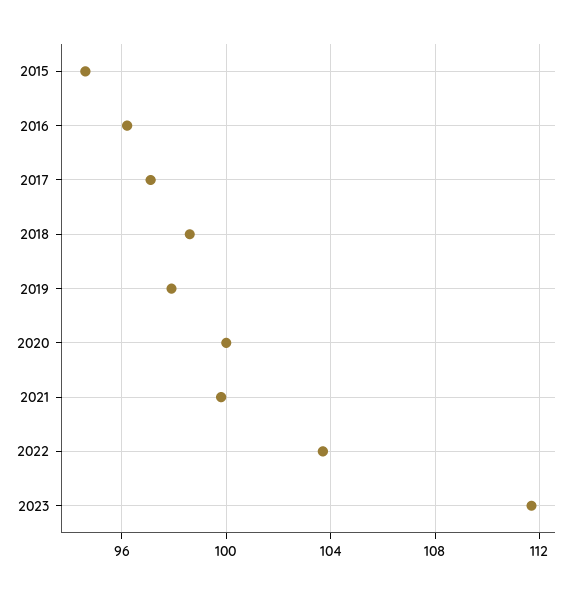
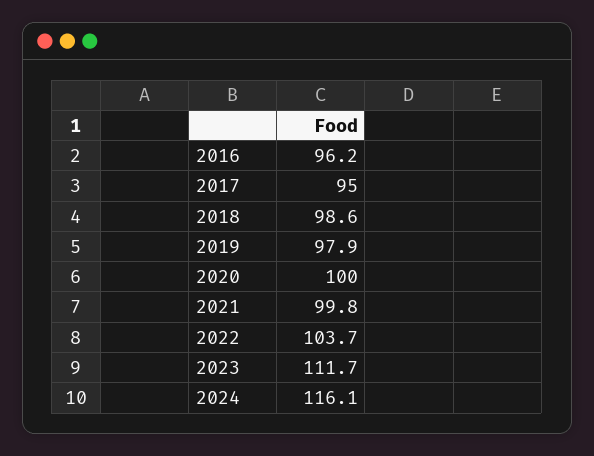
2015: 94.5 -> none
2017: 97 -> 95
2024: none -> 116.1

